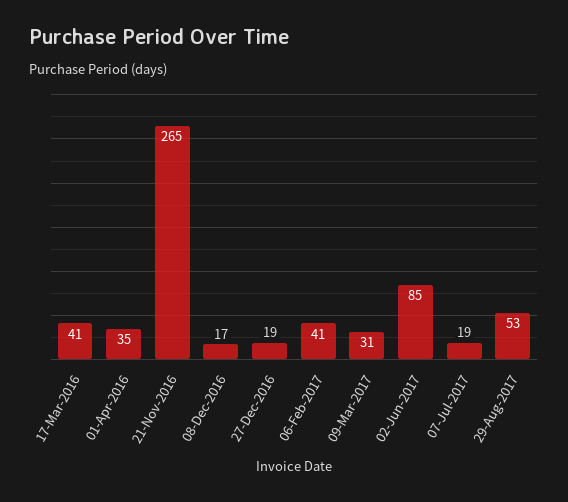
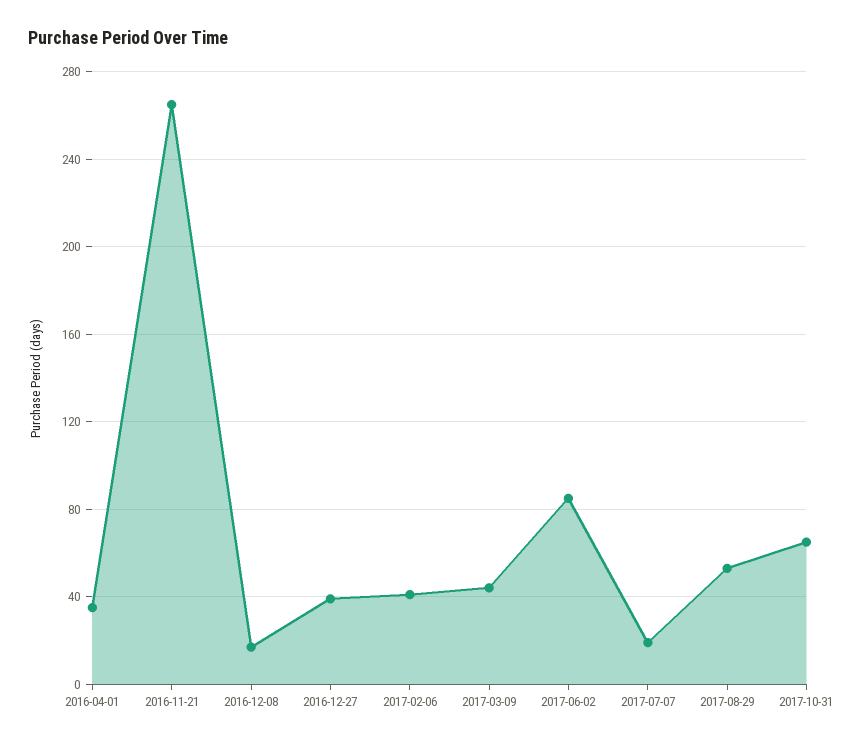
17-Mar-2016: 41 -> none
27-Dec-2016: 19 -> 40
09-Mar-2017: 31 -> 45
2017-10-31: none -> 65

